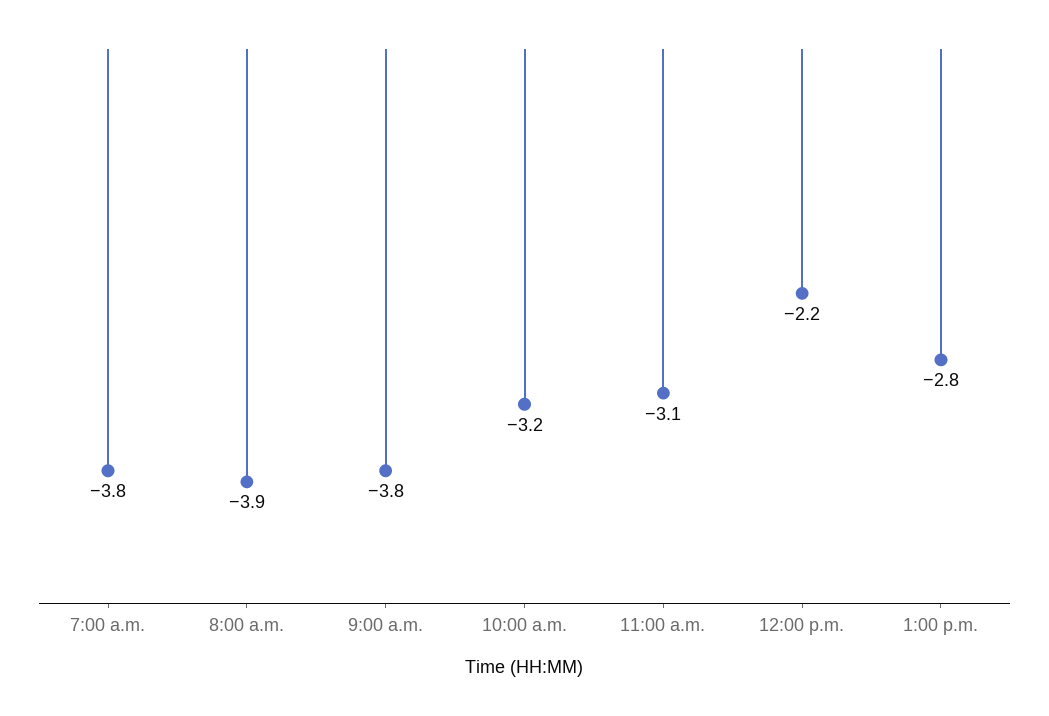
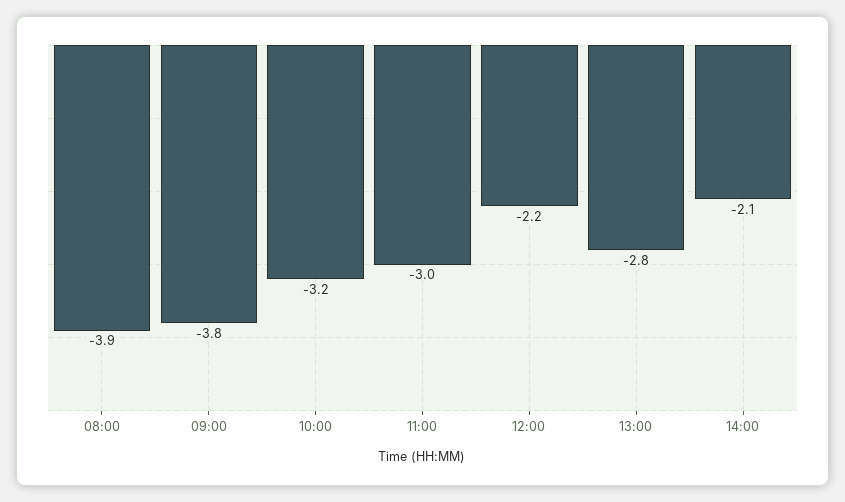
7:00 a.m.: -3.8 -> none
11:00 a.m.: -3.1 -> -3
14:00: none -> -2.1

